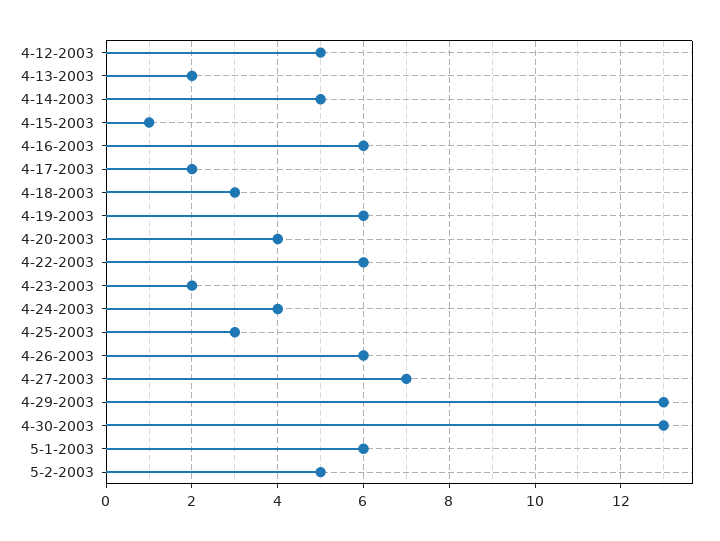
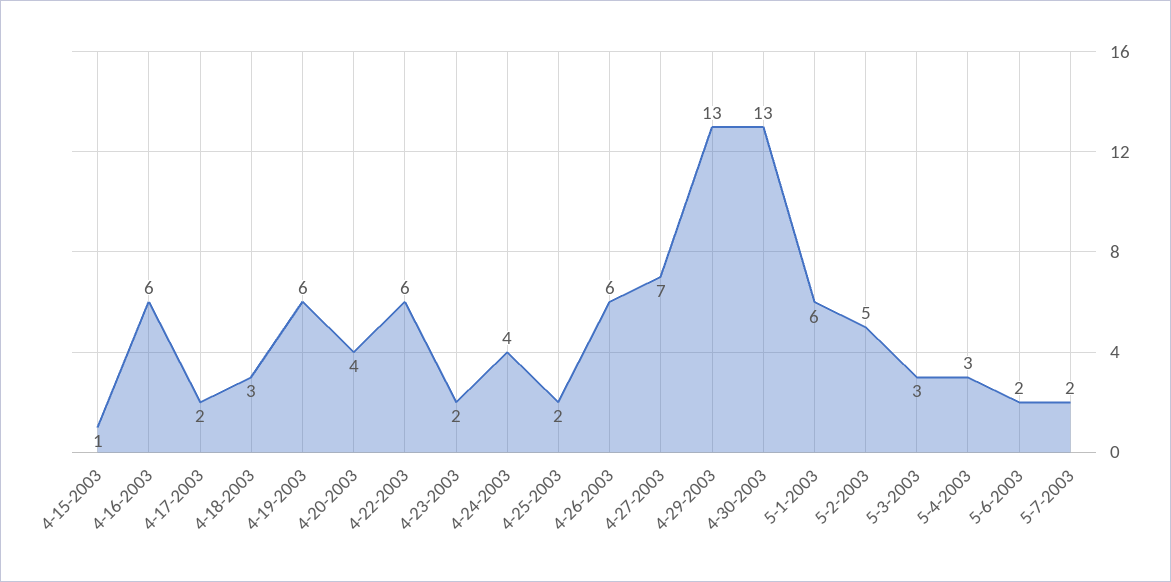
4-12-2003: 5 -> none
4-13-2003: 2 -> none
4-14-2003: 5 -> none
4-25-2003: 3 -> 2
5-3-2003: none -> 3
5-4-2003: none -> 3
5-6-2003: none -> 2
5-7-2003: none -> 2

